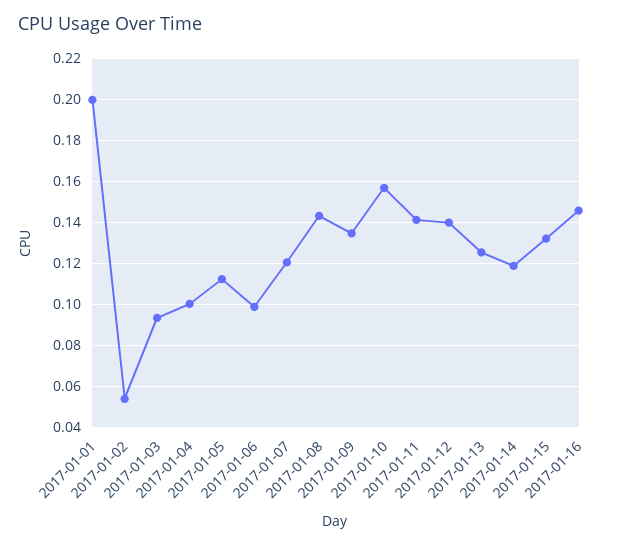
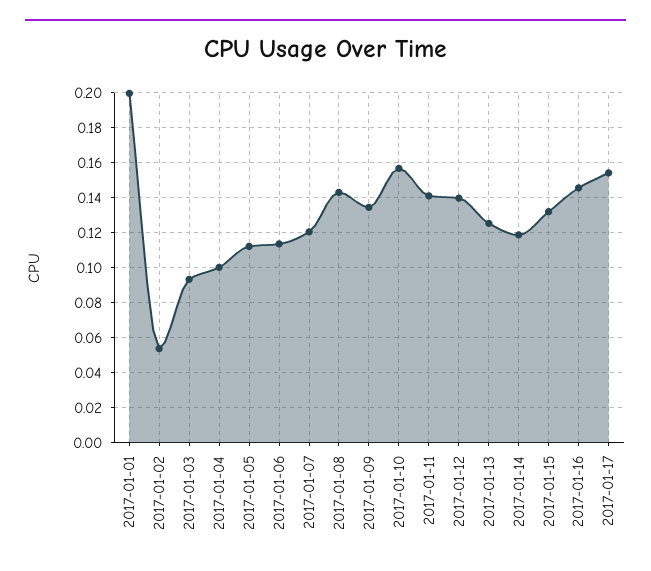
2017-01-06: 0.1 -> 0.115
2017-01-17: none -> 0.155

